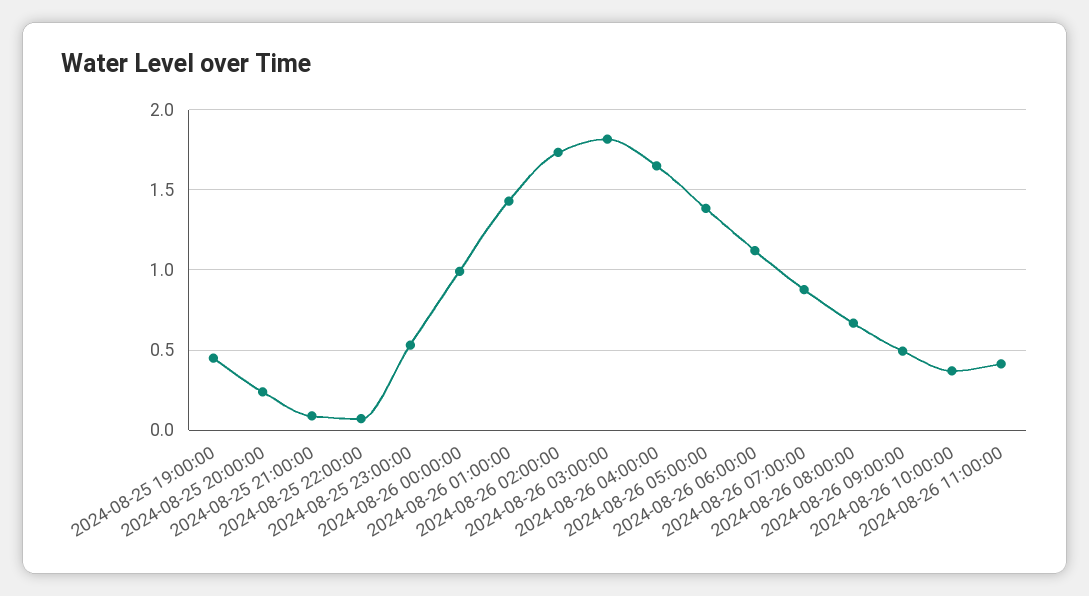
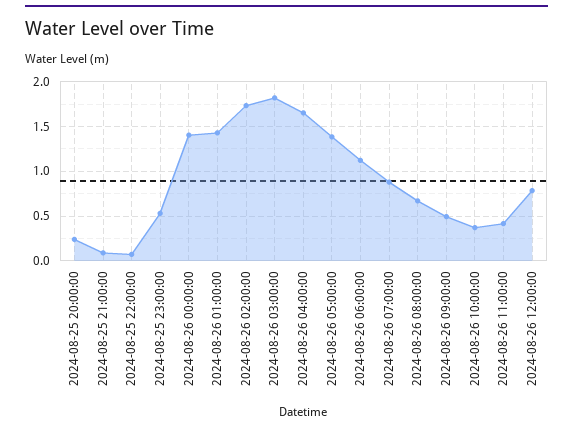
2024-08-25 19:00:00: 0.45 -> none
2024-08-26 00:00:00: 1 -> 1.4
2024-08-26 12:00:00: none -> 0.8

